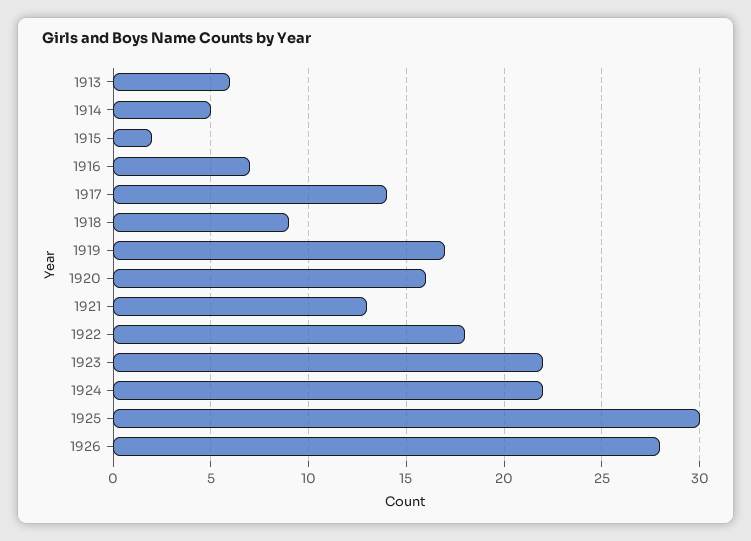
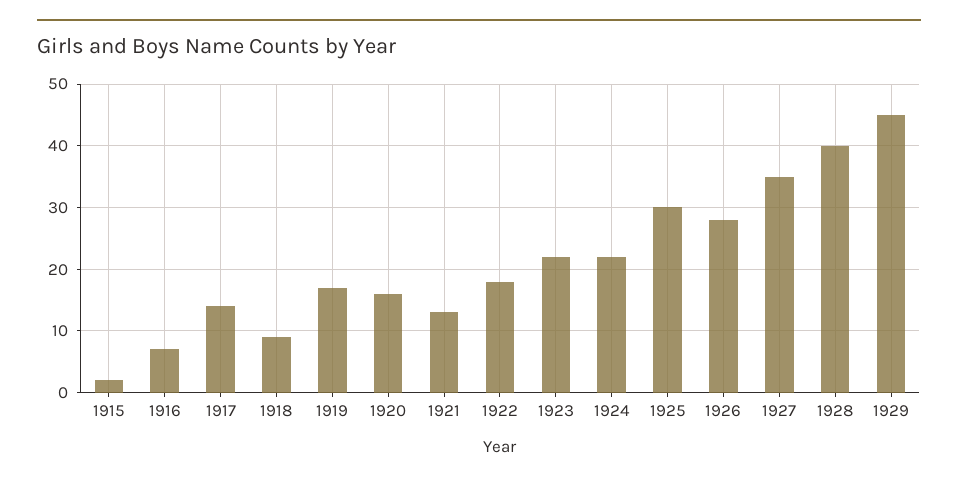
1913: 6 -> none
1914: 5 -> none
1927: none -> 35
1928: none -> 40
1929: none -> 45

